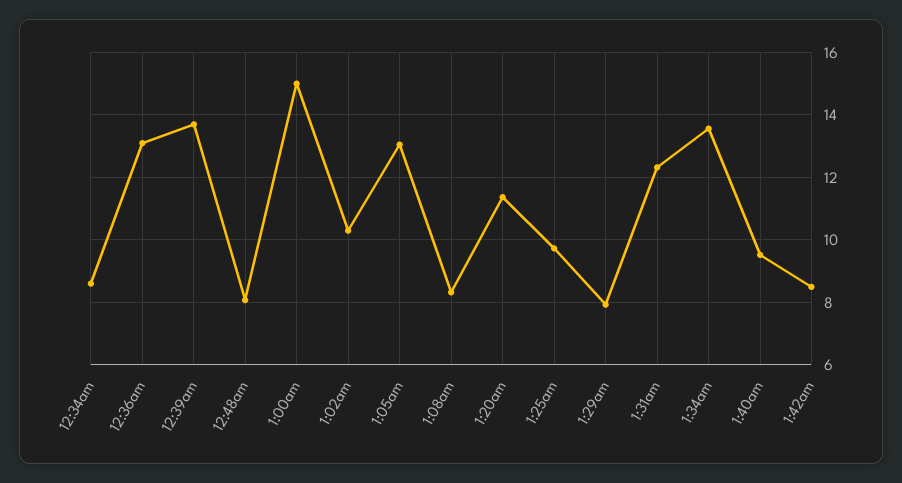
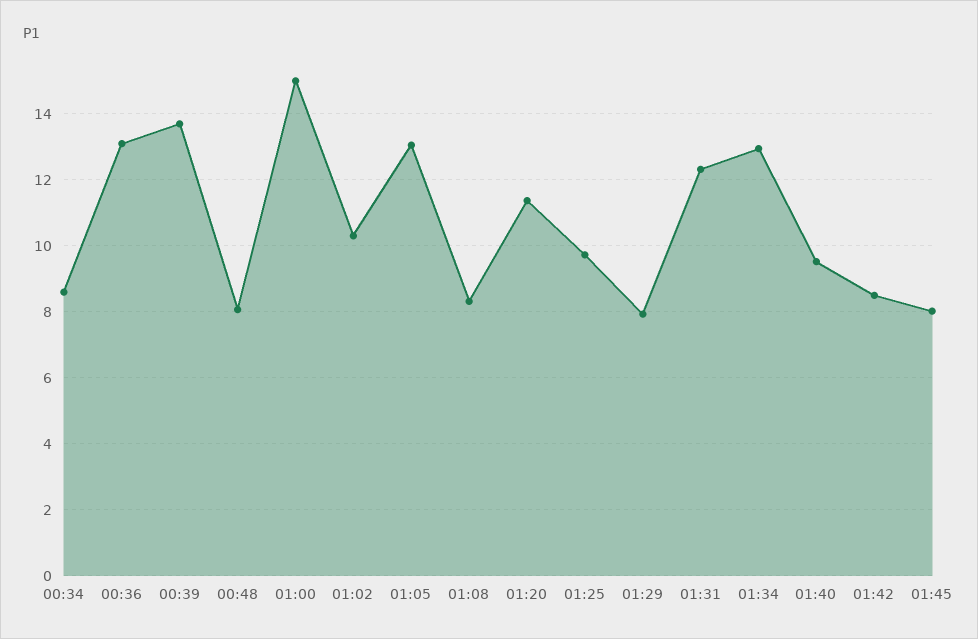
1:34am: 13.6 -> 13
01:45: none -> 8

